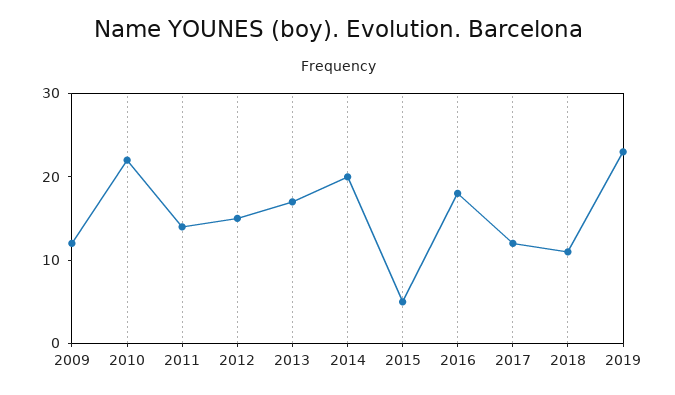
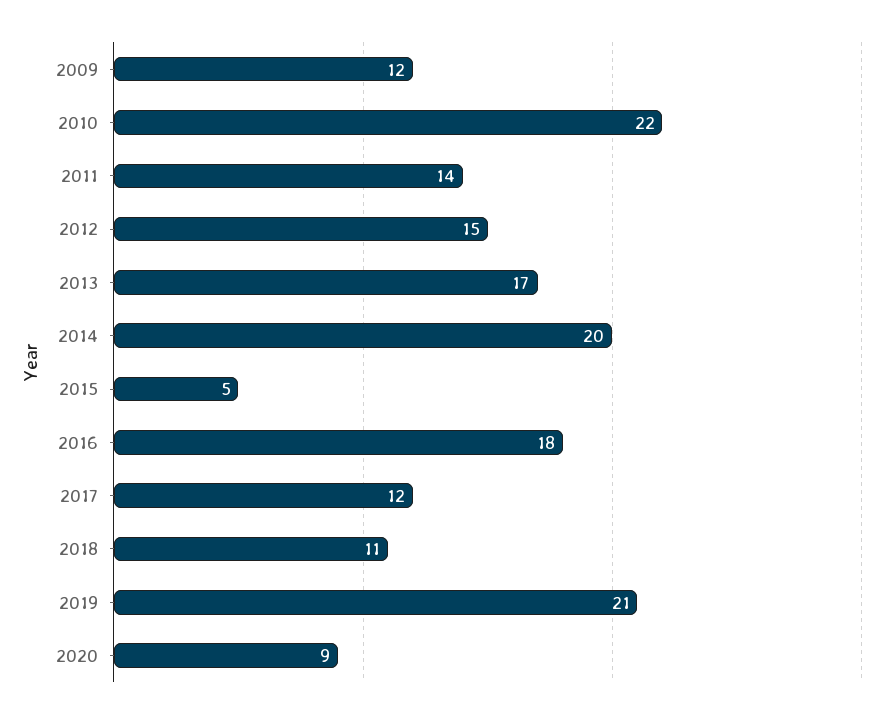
2019: 23 -> 21
2020: none -> 9

